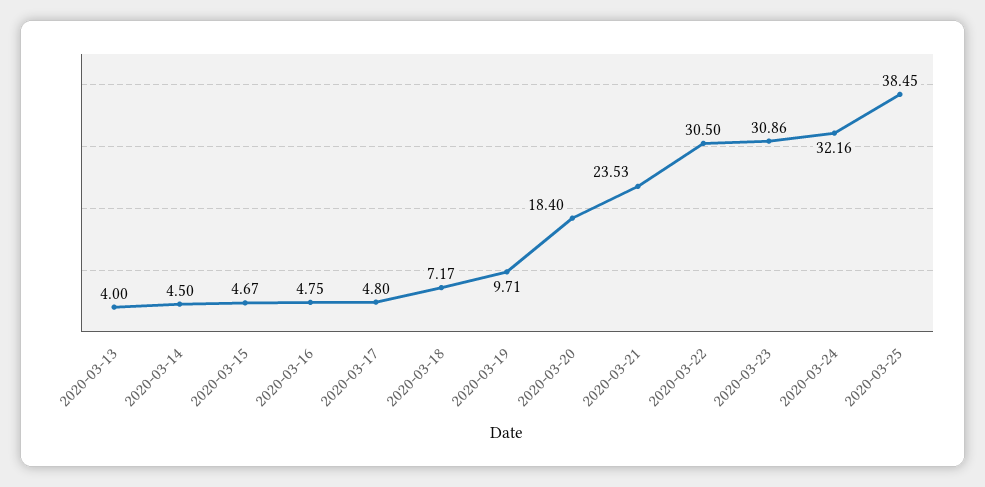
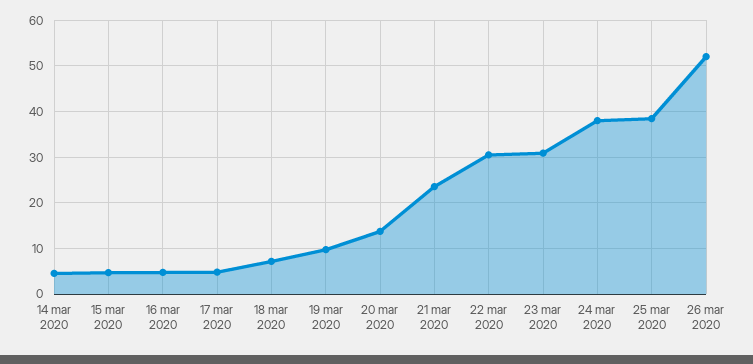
2020-03-13: 4 -> none
2020-03-20: 18.4 -> 14
2020-03-24: 32.16 -> 38
26 mar 2020: none -> 52

